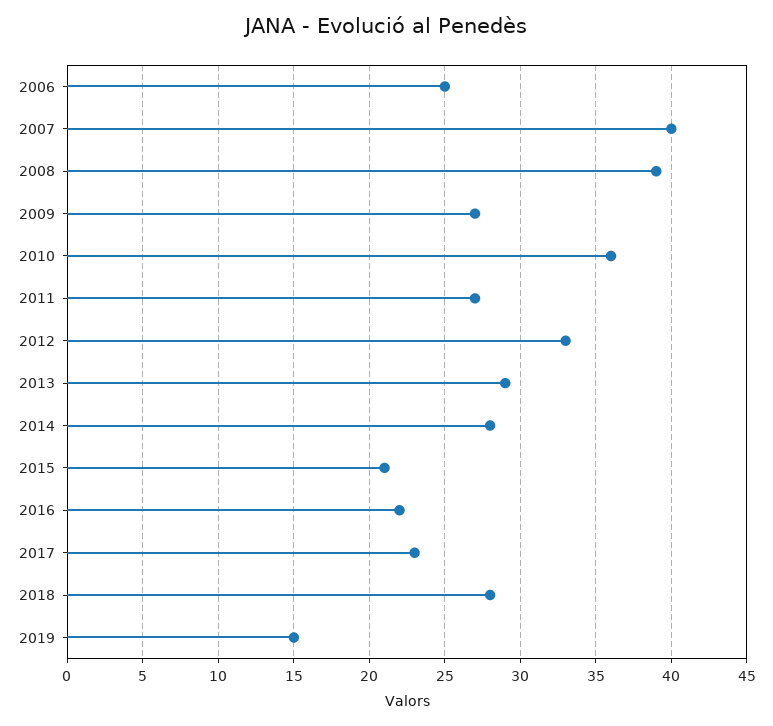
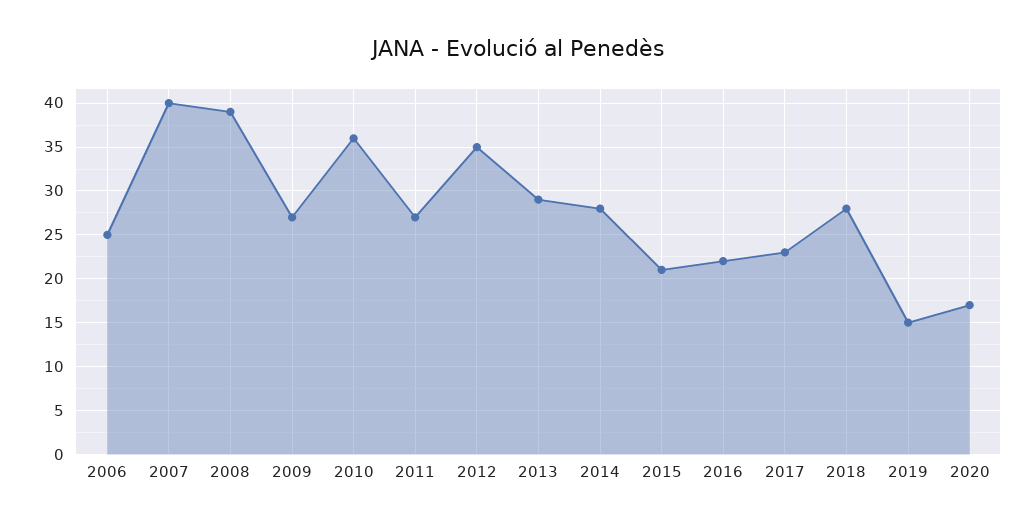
2012: 33 -> 35
2020: none -> 17

